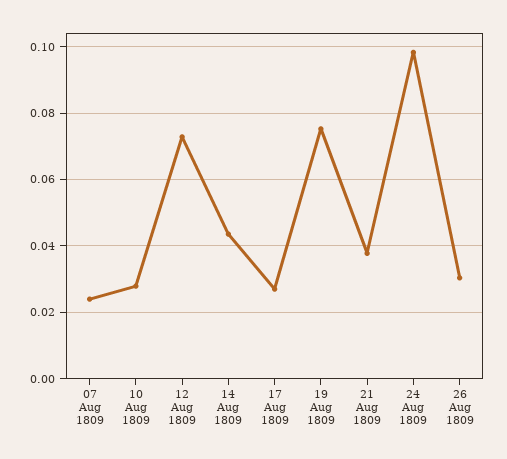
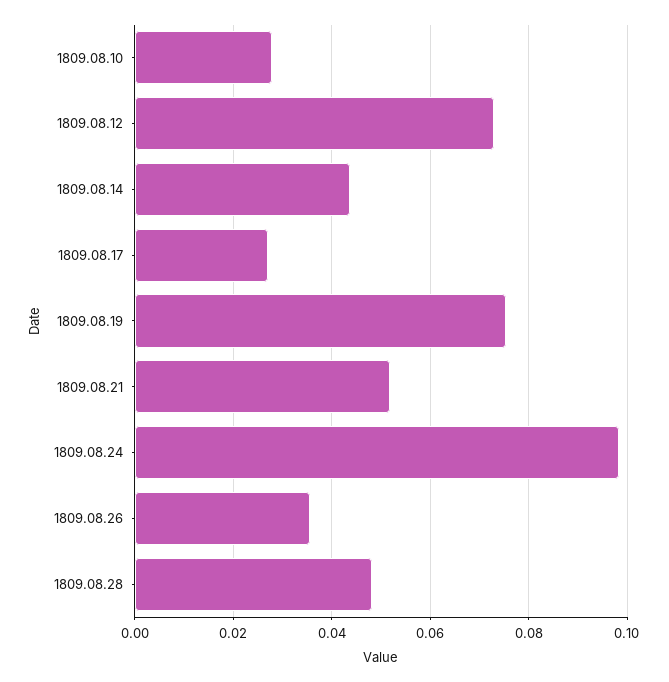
07 Aug 1809: 0.024 -> none
21 Aug 1809: 0.038 -> 0.052
26 Aug 1809: 0.03 -> 0.036
1809.08.28: none -> 0.048

